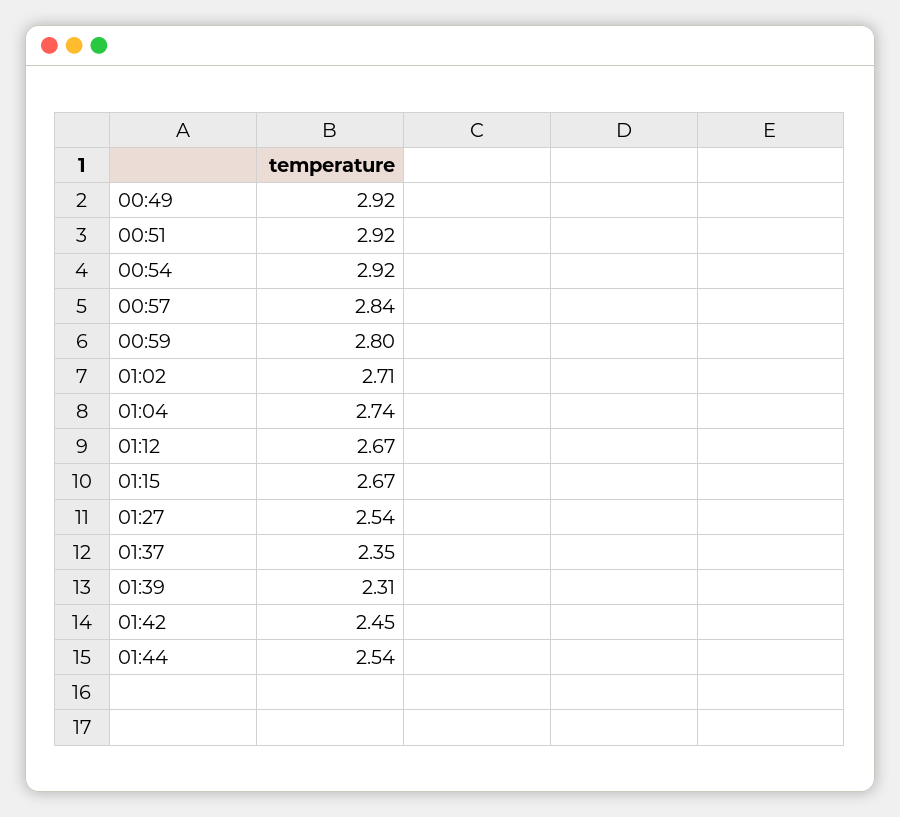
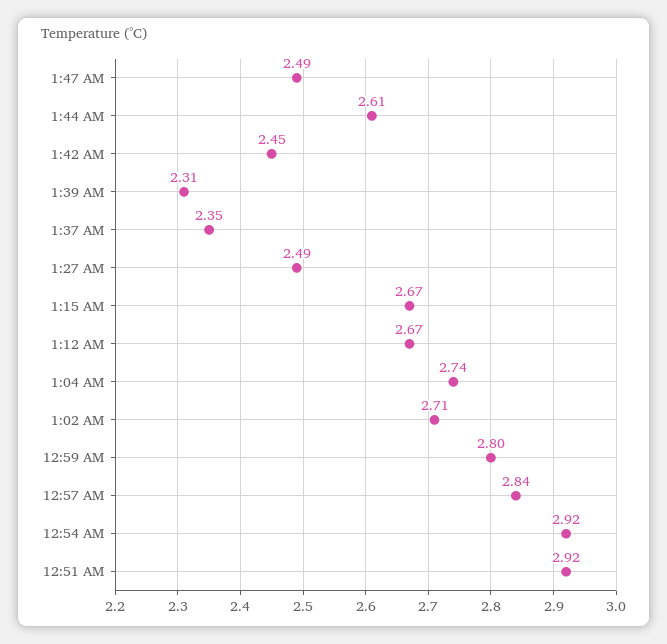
00:49: 2.92 -> none
01:27: 2.54 -> 2.49
01:44: 2.54 -> 2.61
1:47 AM: none -> 2.49

